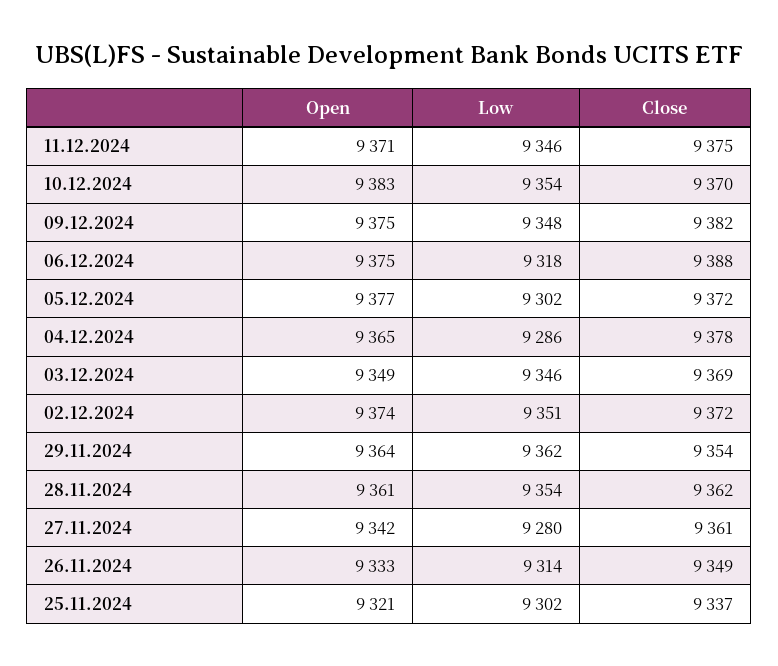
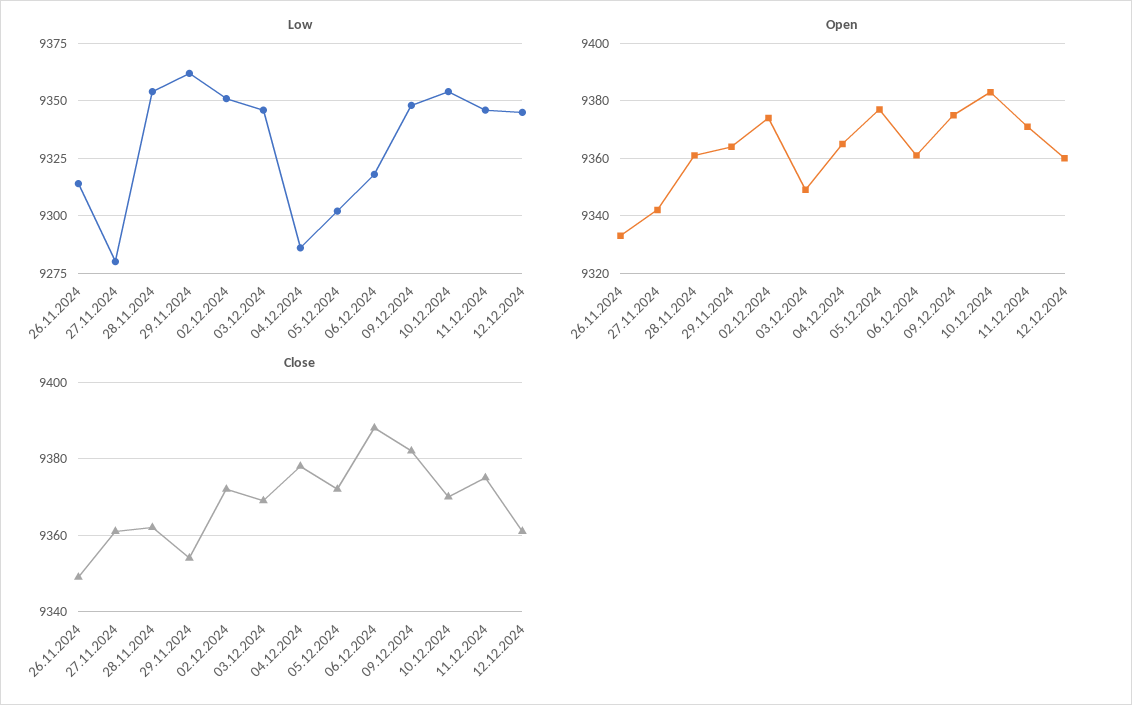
Open, 06.12.2024: 9375 -> 9360
Open, 25.11.2024: 9321 -> none
Low, 25.11.2024: 9302 -> none
Close, 25.11.2024: 9337 -> none
Low, 12.12.2024: none -> 9345
Open, 12.12.2024: none -> 9360
Close, 12.12.2024: none -> 9360

